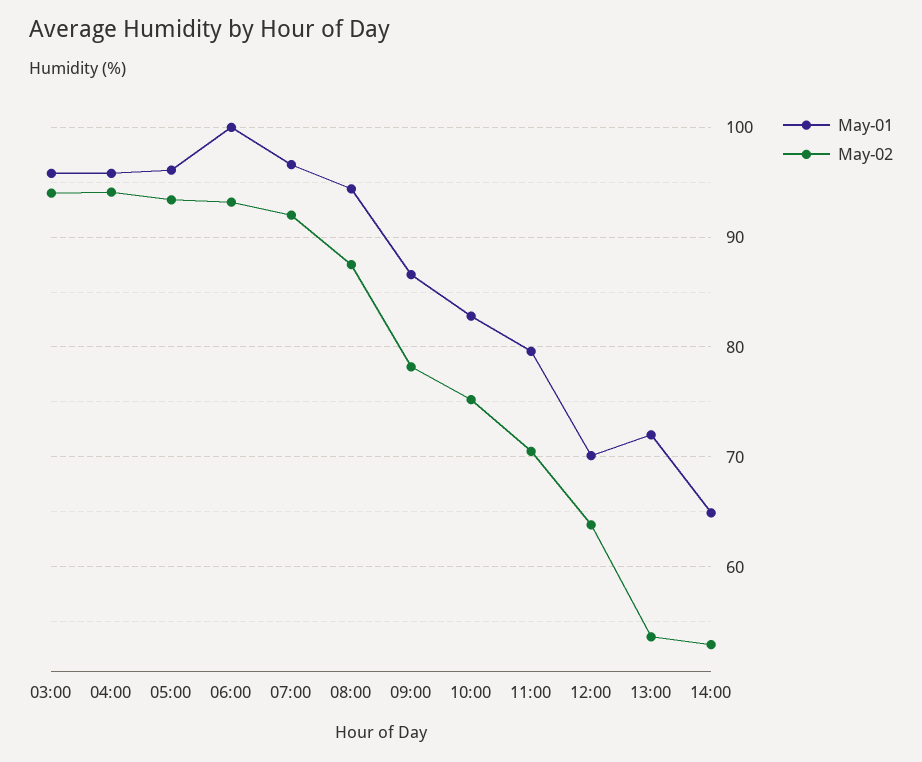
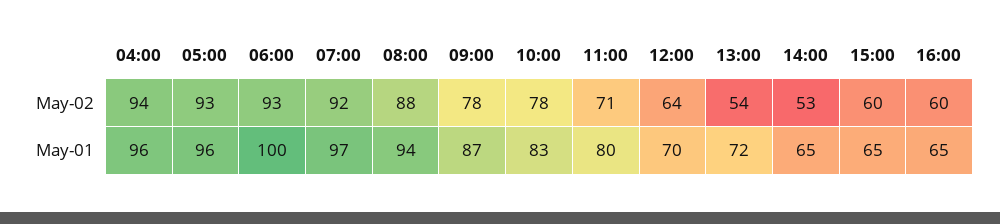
May-01, 03:00: 96 -> none
May-02, 03:00: 94 -> none
May-02, 10:00: 75 -> 78
May-02, 15:00: none -> 60
May-02, 16:00: none -> 60
May-01, 15:00: none -> 65
May-01, 16:00: none -> 65

